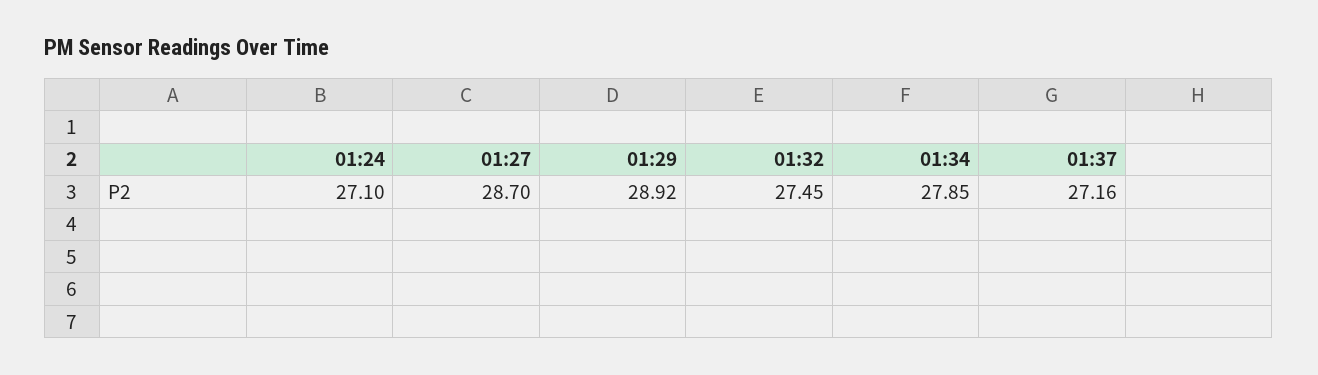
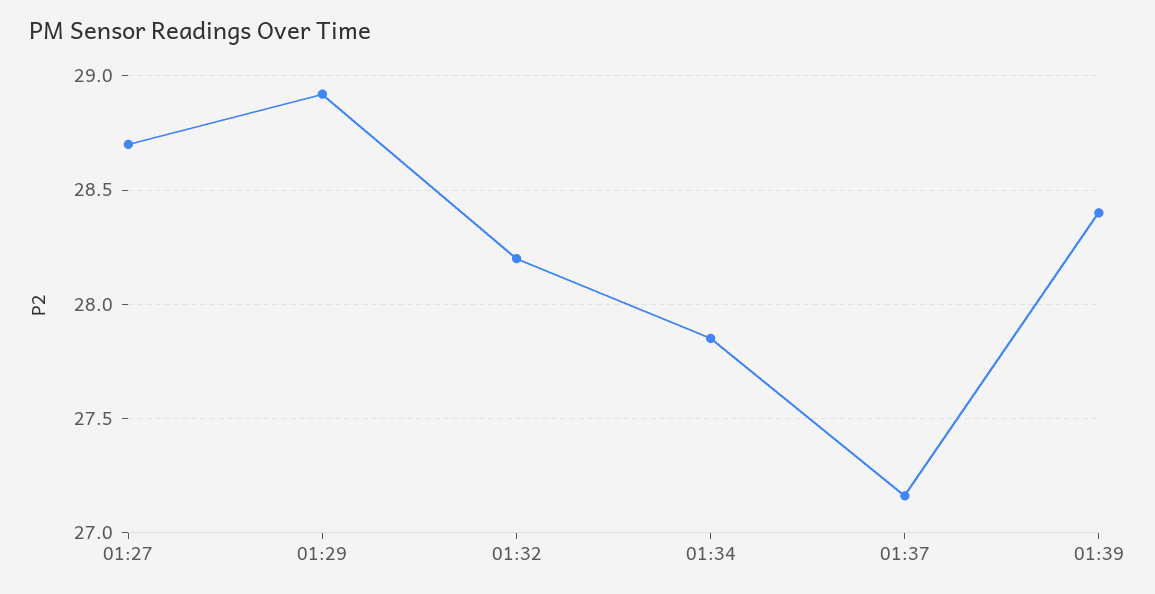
01:24: 27.1 -> none
01:32: 27.45 -> 28.2
01:39: none -> 28.4

